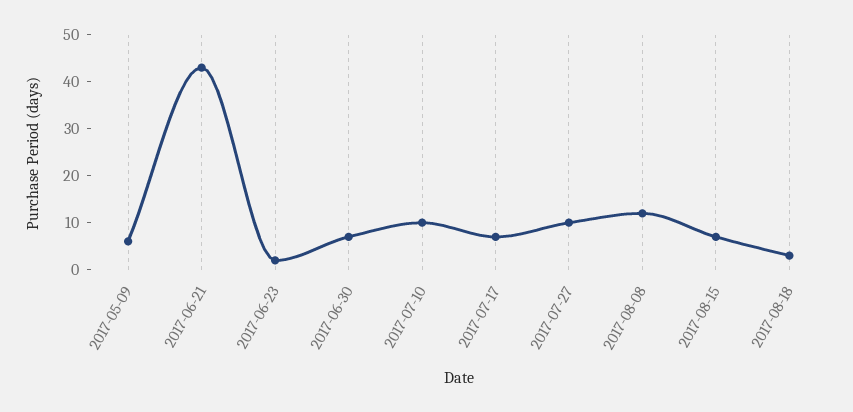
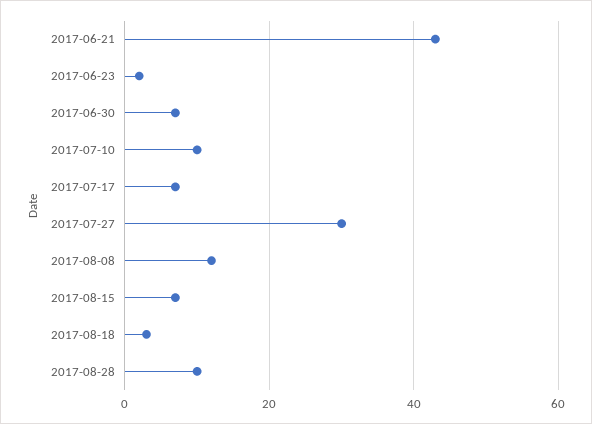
2017-05-09: 5 -> none
2017-07-27: 10 -> 30
2017-08-28: none -> 10

